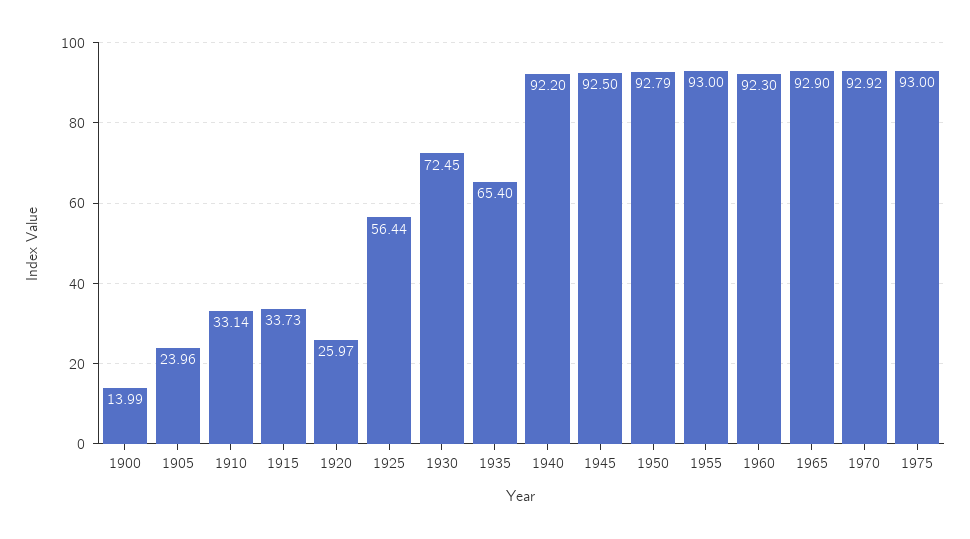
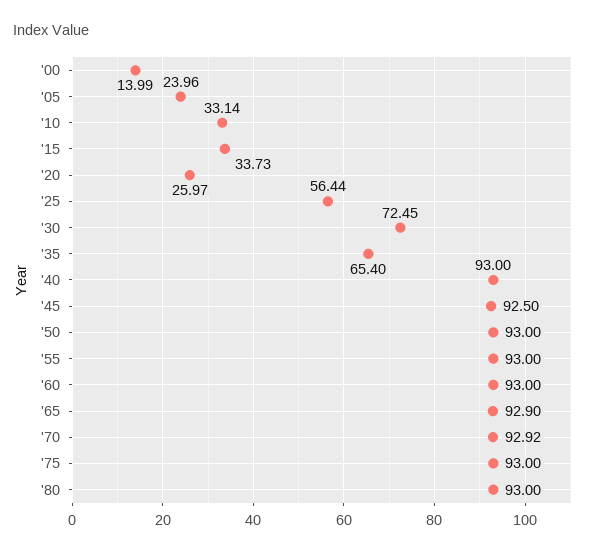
1940: 92.2 -> 93
1950: 92.79 -> 93
1960: 92.3 -> 93
'80: none -> 93

